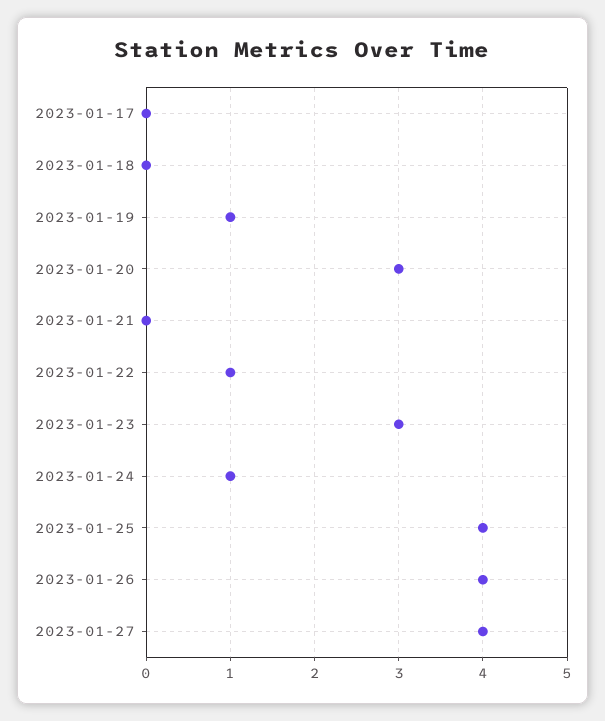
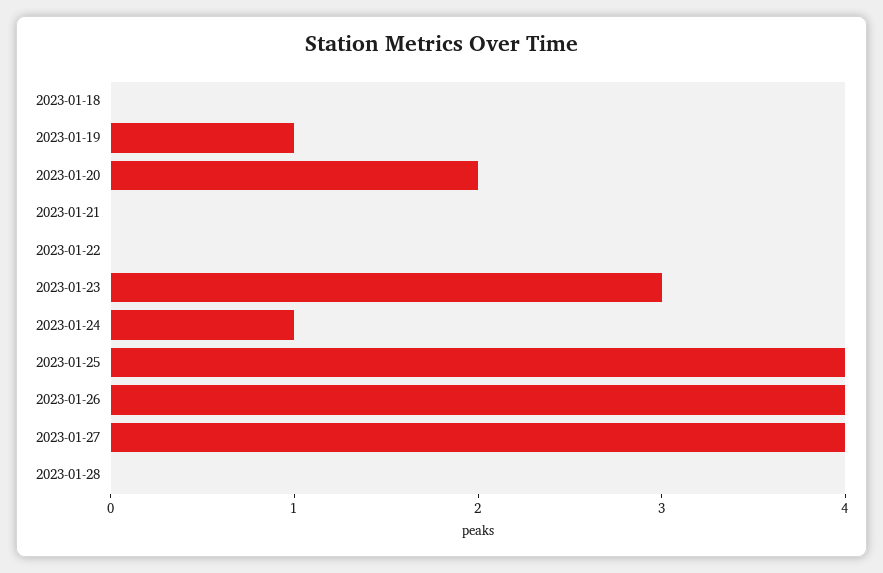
2023-01-17: 0 -> none
2023-01-20: 3 -> 2
2023-01-22: 1 -> 0
2023-01-28: none -> 0

